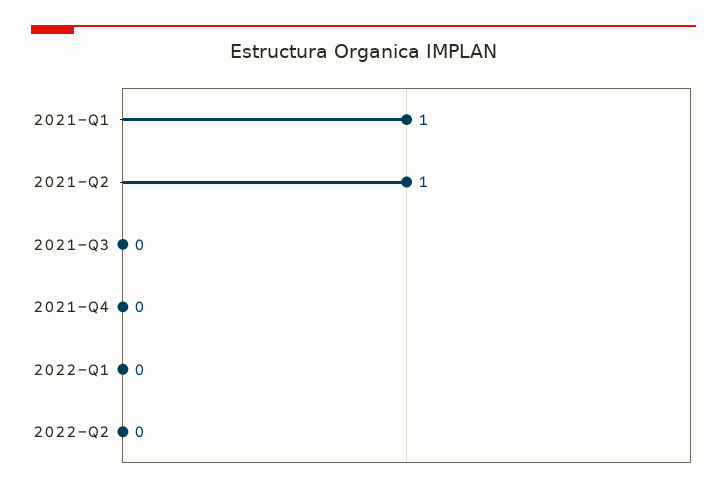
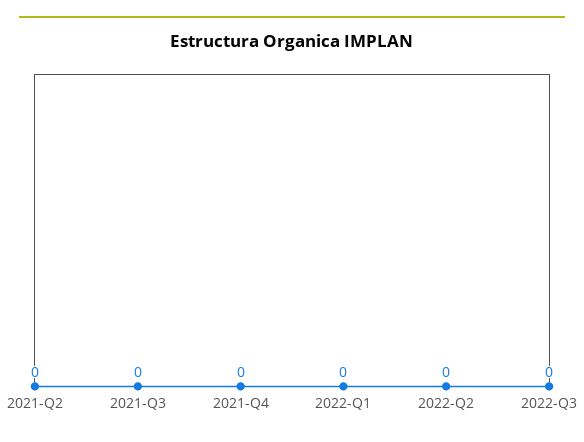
2021-Q1: 1 -> none
2021-Q2: 1 -> 0
2022-Q3: none -> 0

